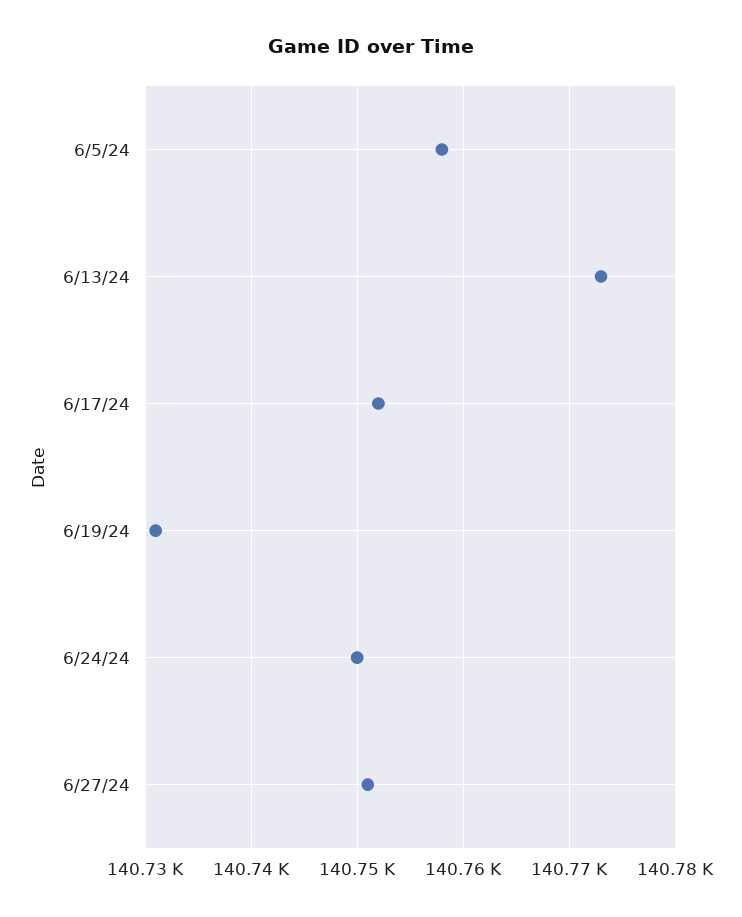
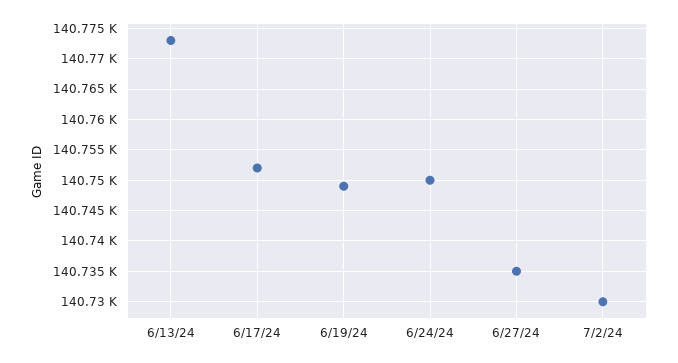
6/5/24: 140758 -> none
6/19/24: 140731 -> 140749
6/27/24: 140751 -> 140735
7/2/24: none -> 140730

